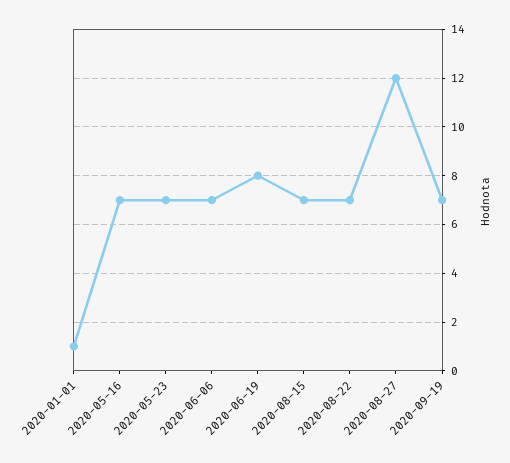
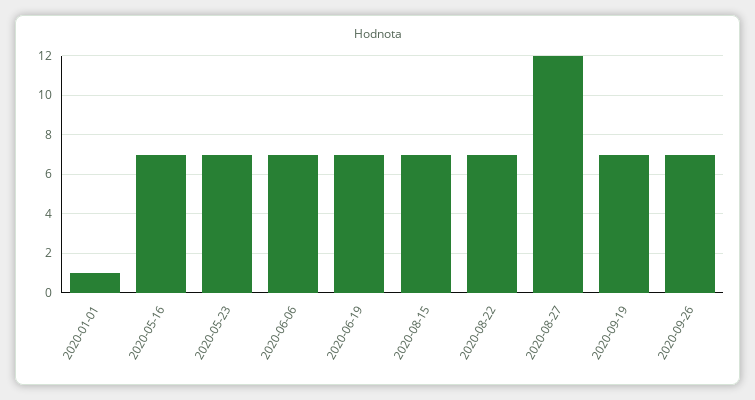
2020-06-19: 8 -> 7
2020-09-26: none -> 7

